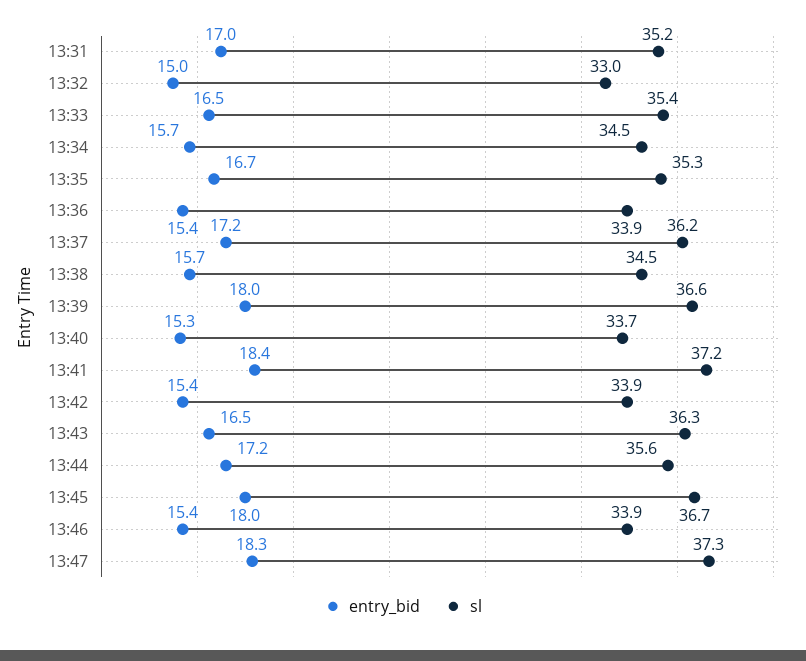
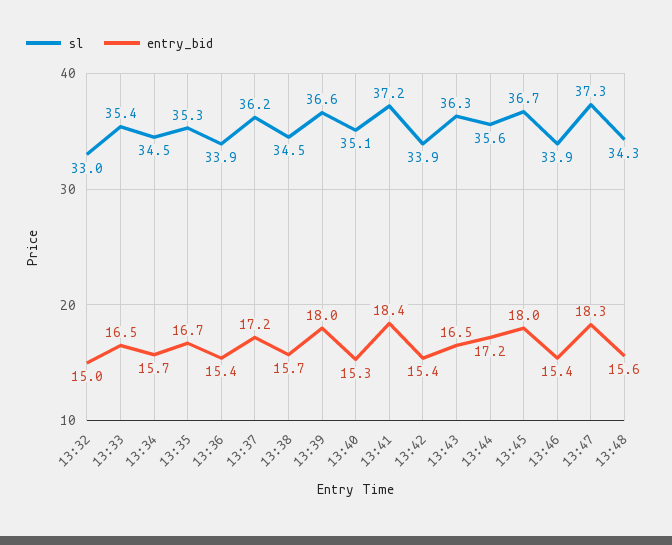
entry_bid, 13:31: 17 -> none
sl, 13:31: 35.2 -> none
sl, 13:40: 33.7 -> 35.1
sl, 13:48: none -> 34.3
entry_bid, 13:48: none -> 15.6

